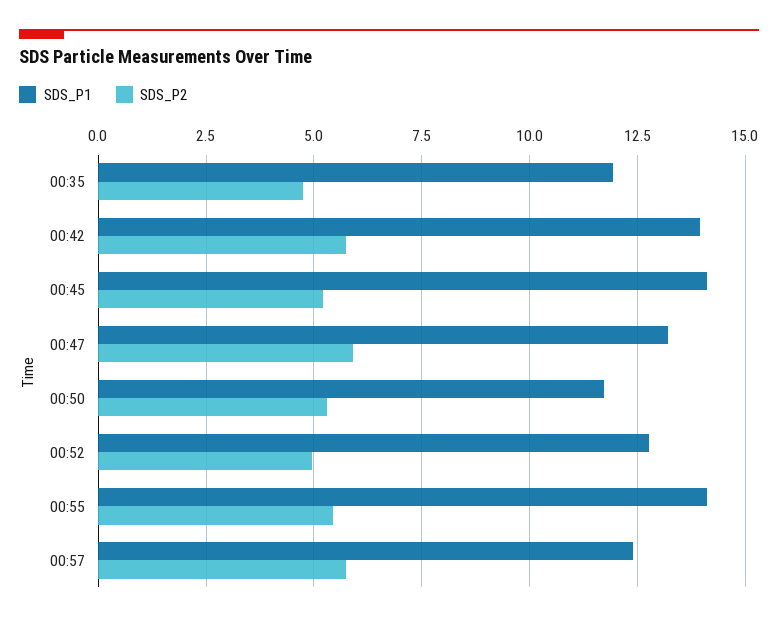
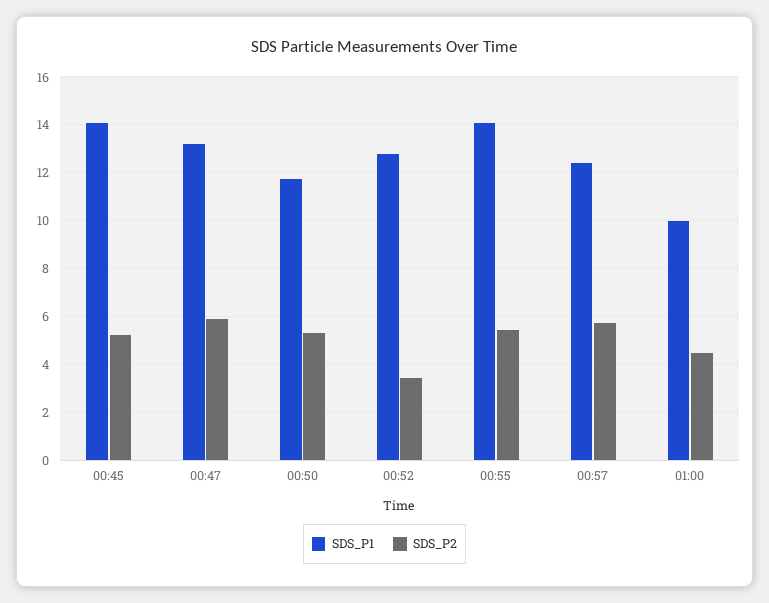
SDS_P1, 00:35: 12 -> none
SDS_P2, 00:35: 4.75 -> none
SDS_P1, 00:42: 14 -> none
SDS_P2, 00:42: 5.75 -> none
SDS_P2, 00:52: 5 -> 3.5
SDS_P1, 01:00: none -> 10
SDS_P2, 01:00: none -> 4.5

